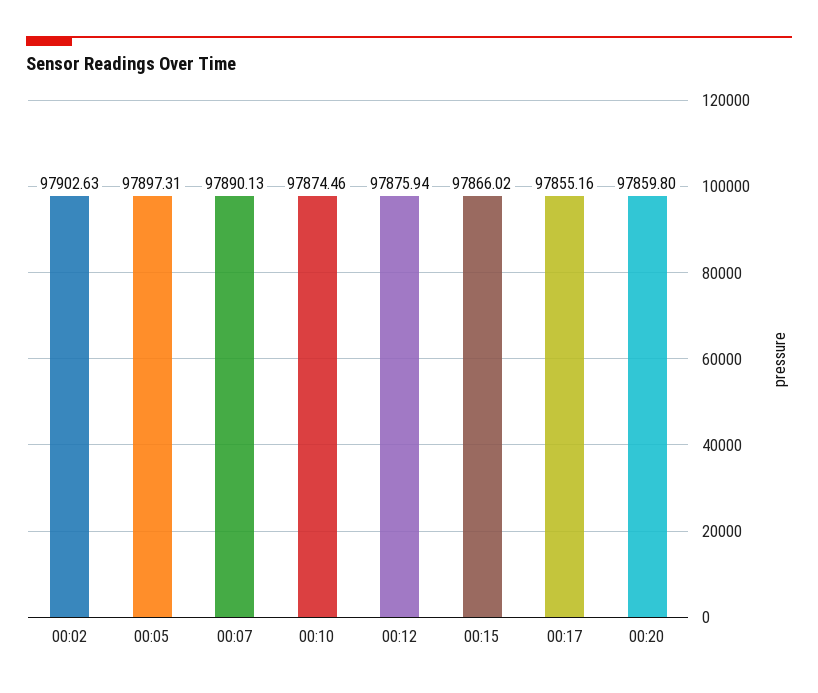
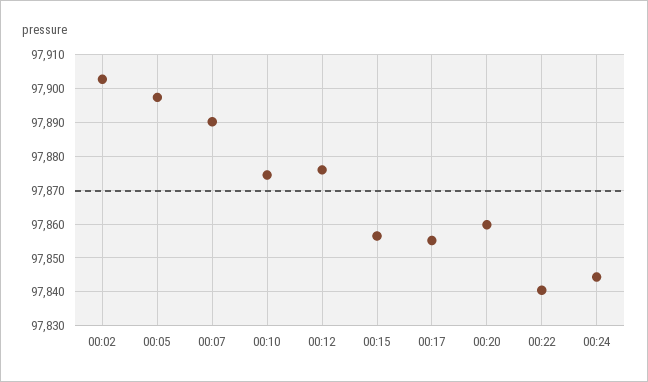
00:15: 97866.02 -> 97856
00:22: none -> 97840
00:24: none -> 97844

